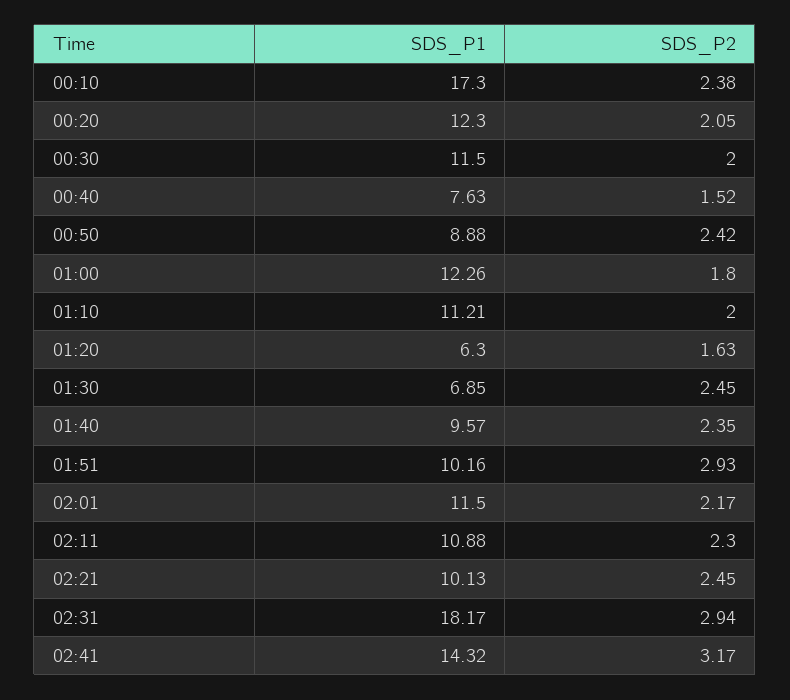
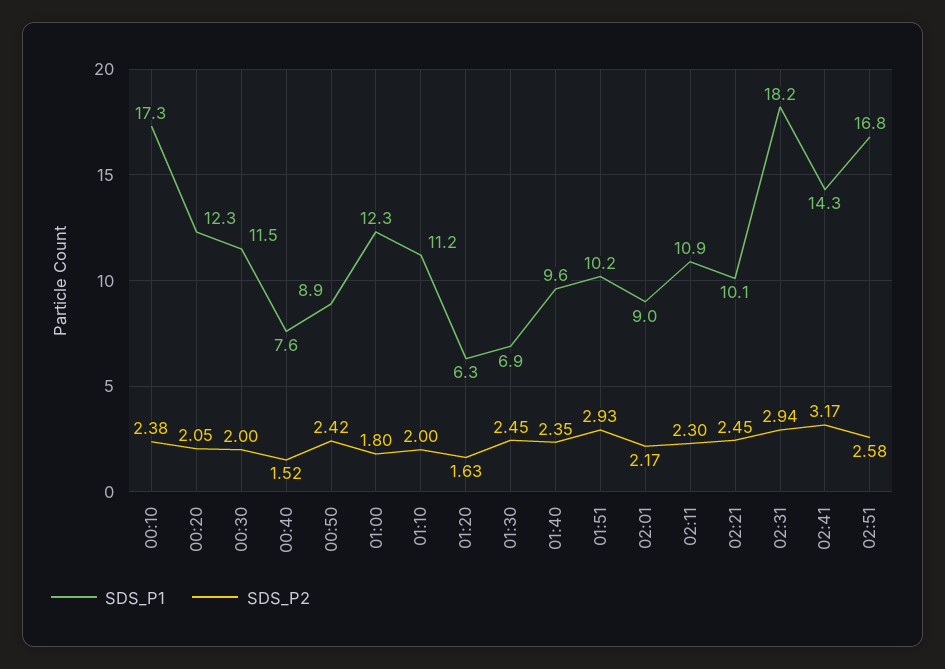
SDS_P1, 02:01: 11.5 -> 9
SDS_P1, 02:51: none -> 16.8
SDS_P2, 02:51: none -> 2.58

